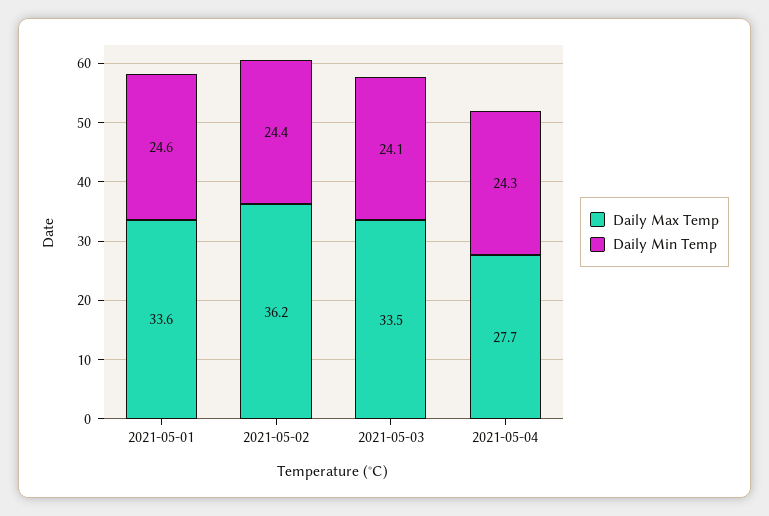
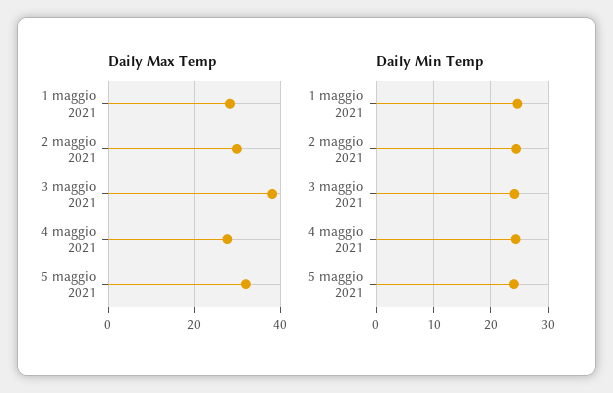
Daily Max Temp, 2021-05-01: 33.6 -> 28
Daily Max Temp, 2021-05-02: 36.2 -> 30
Daily Max Temp, 2021-05-03: 33.5 -> 38
Daily Max Temp, 5 maggio 2021: none -> 32
Daily Min Temp, 5 maggio 2021: none -> 24

